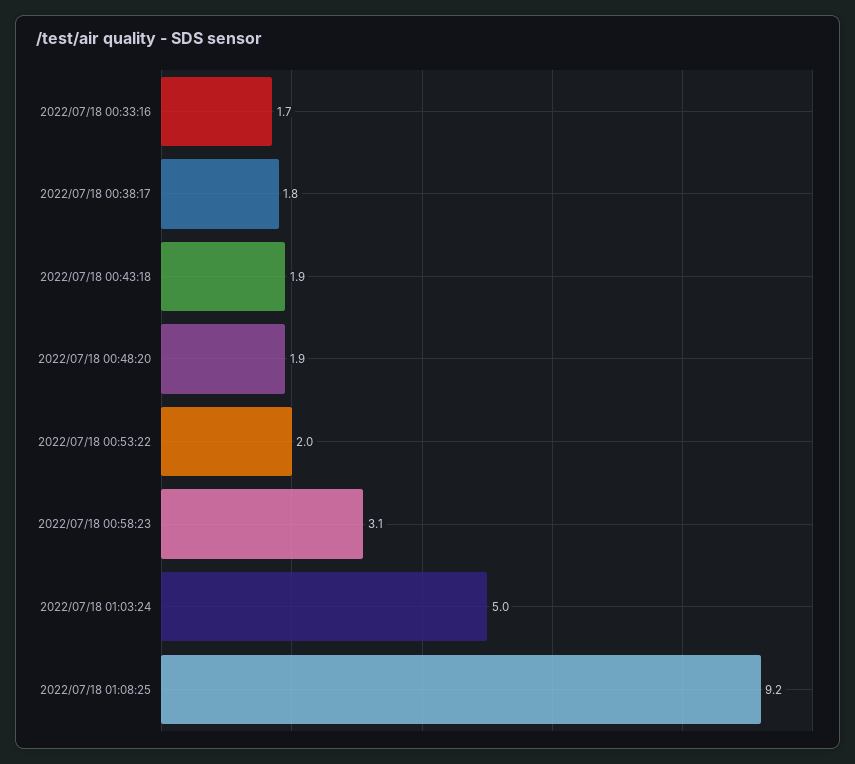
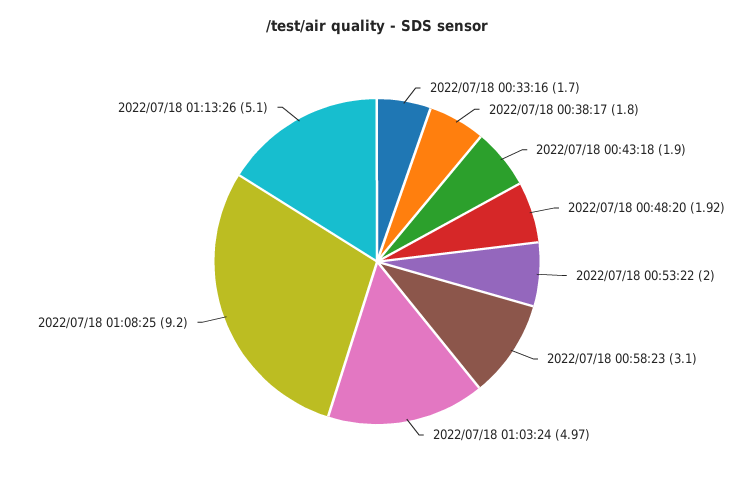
2022/07/18 01:13:26: none -> 5.1

